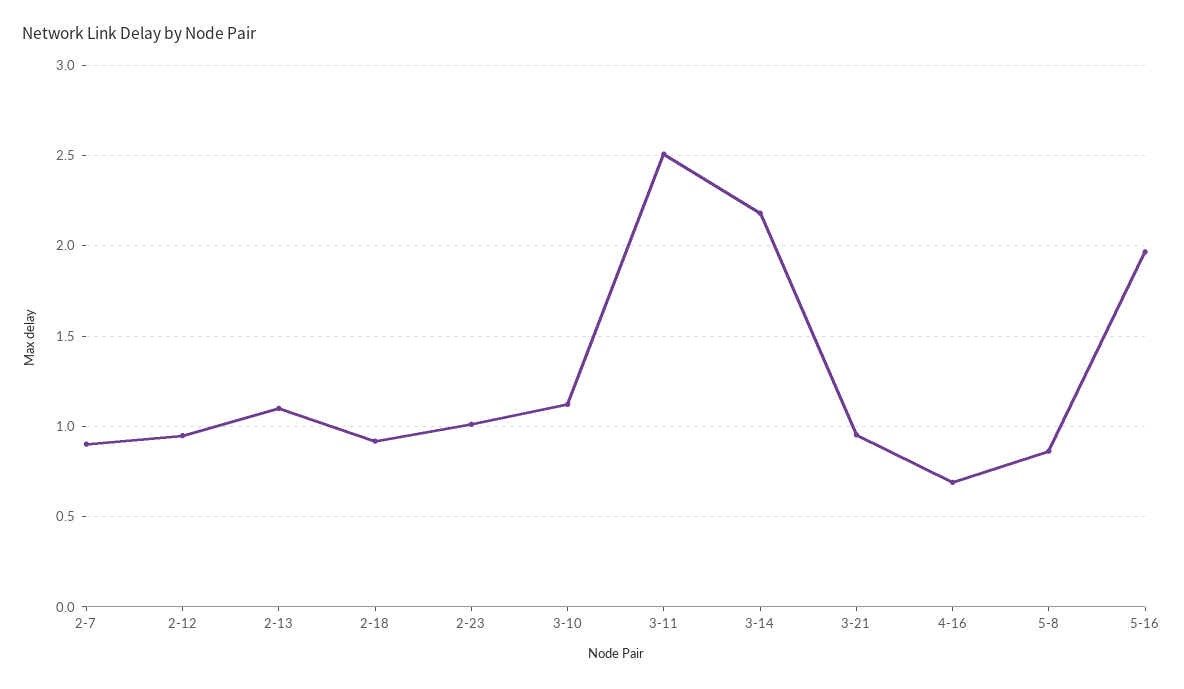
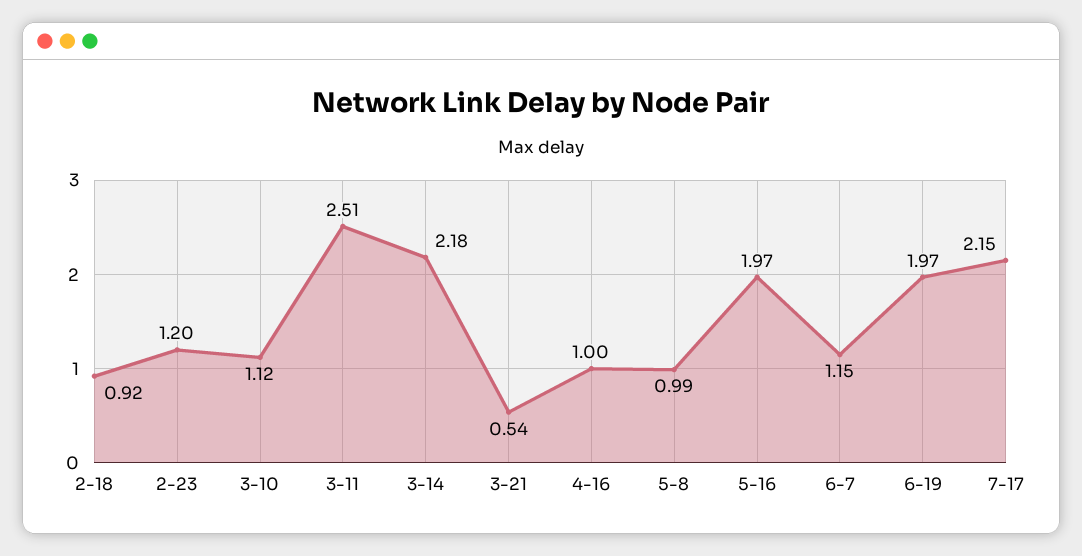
2-7: 0.9 -> none
2-12: 0.95 -> none
2-13: 1.1 -> none
2-23: 1 -> 1.2
3-21: 0.95 -> 0.54
4-16: 0.7 -> 1
5-8: 0.85 -> 0.99
6-7: none -> 1.15
6-19: none -> 1.97
7-17: none -> 2.15

